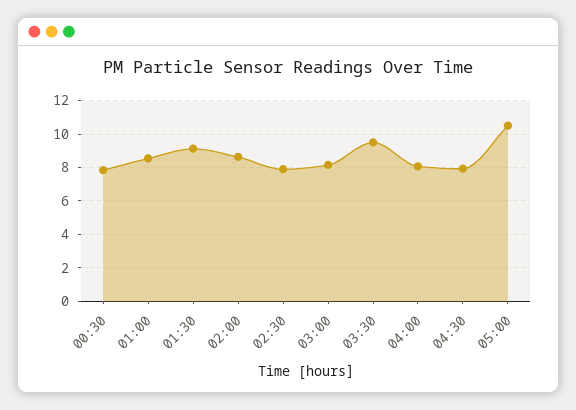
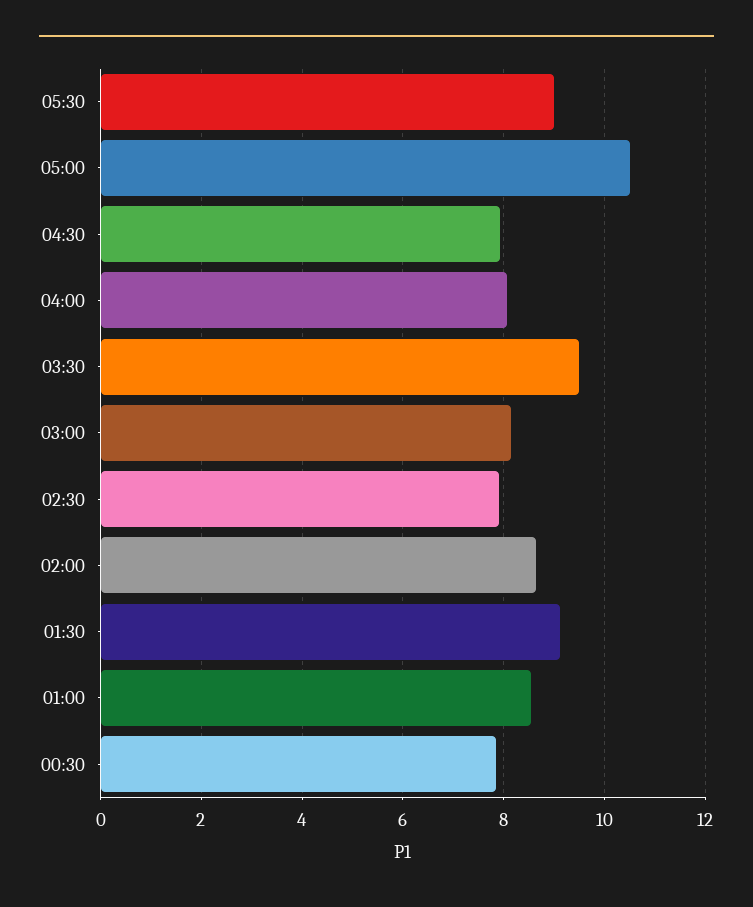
05:30: none -> 9

